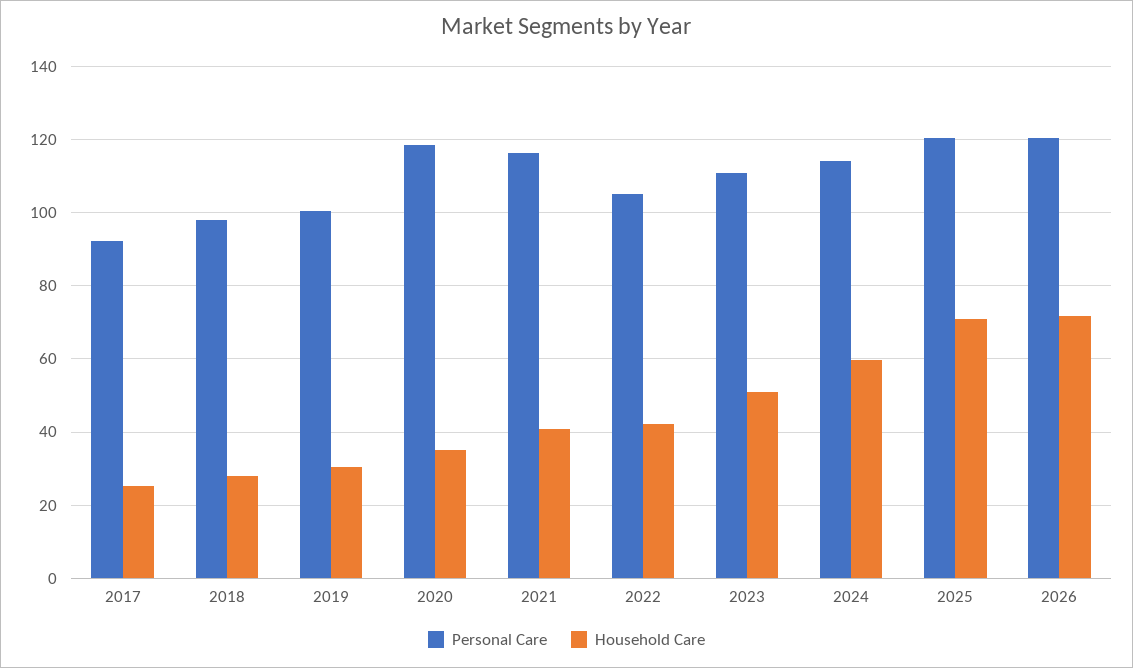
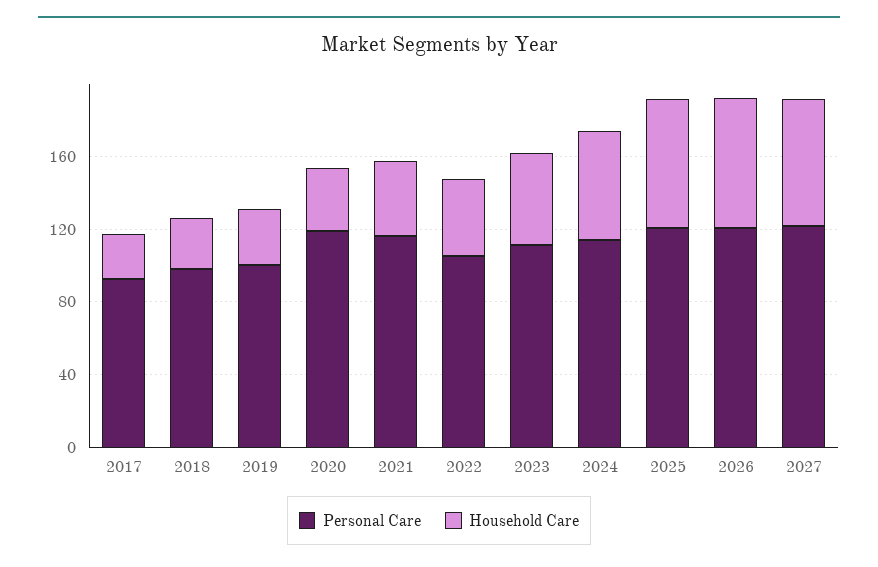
Personal Care, 2027: none -> 120
Household Care, 2027: none -> 70

